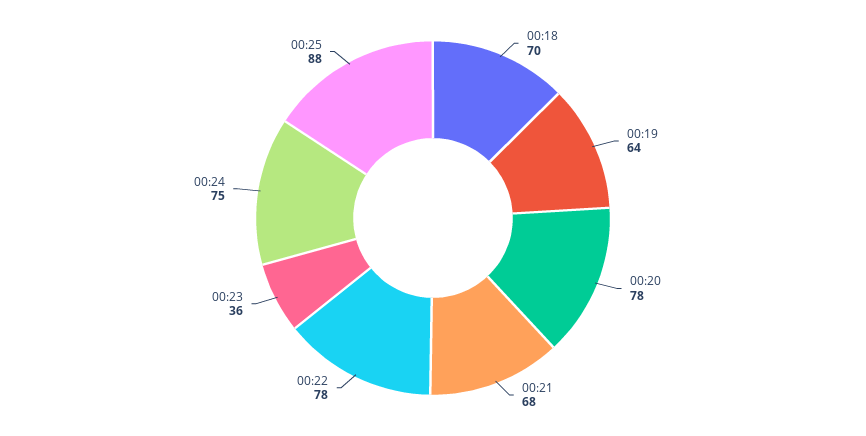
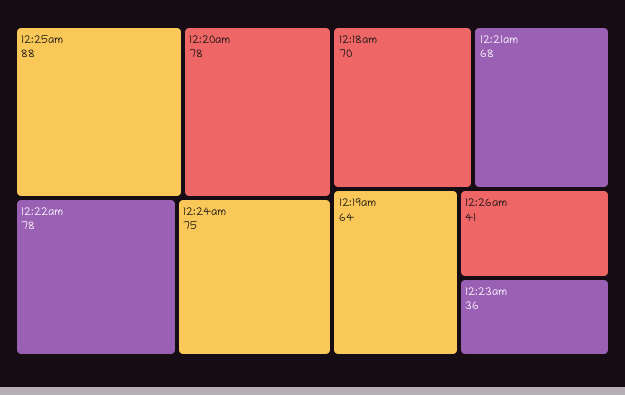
12:26am: none -> 41

